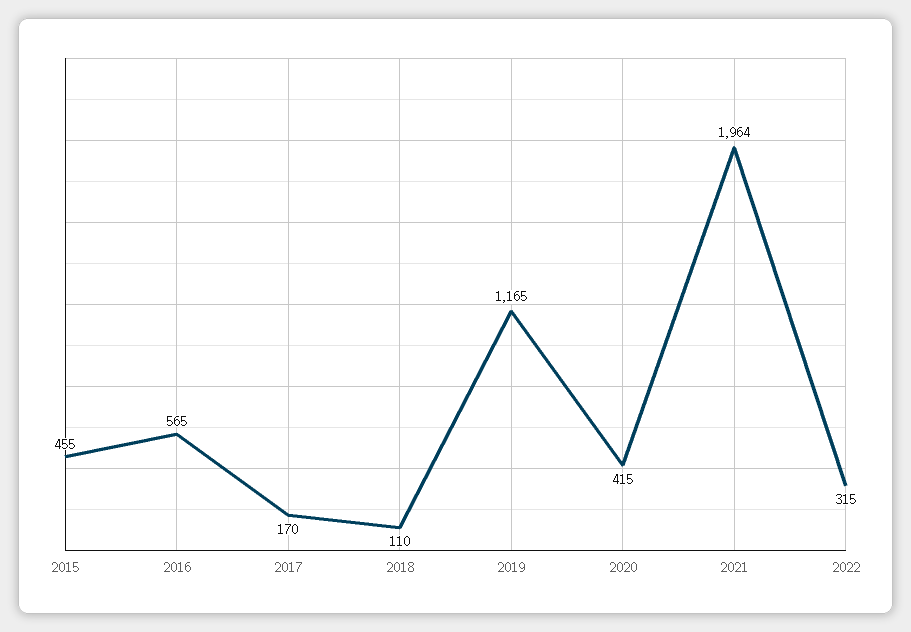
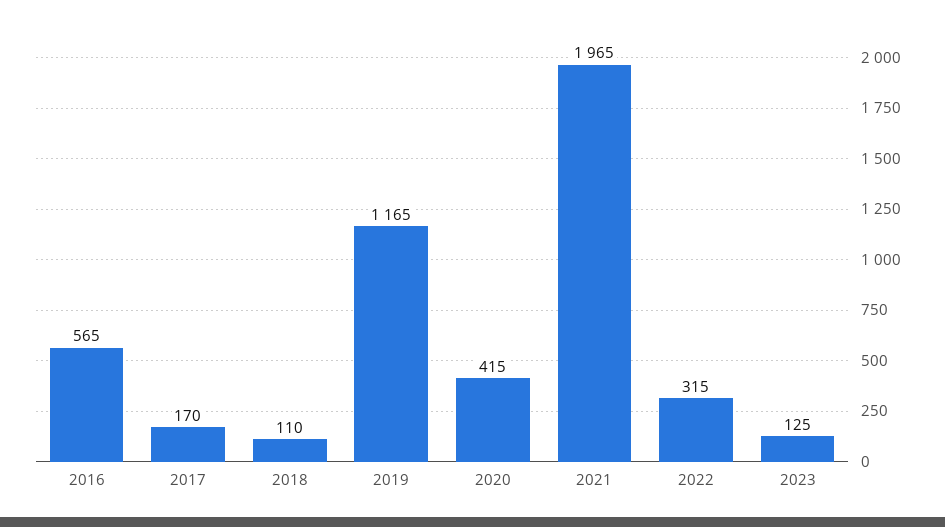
2015: 455 -> none
2021: 1964 -> 1965
2023: none -> 125

